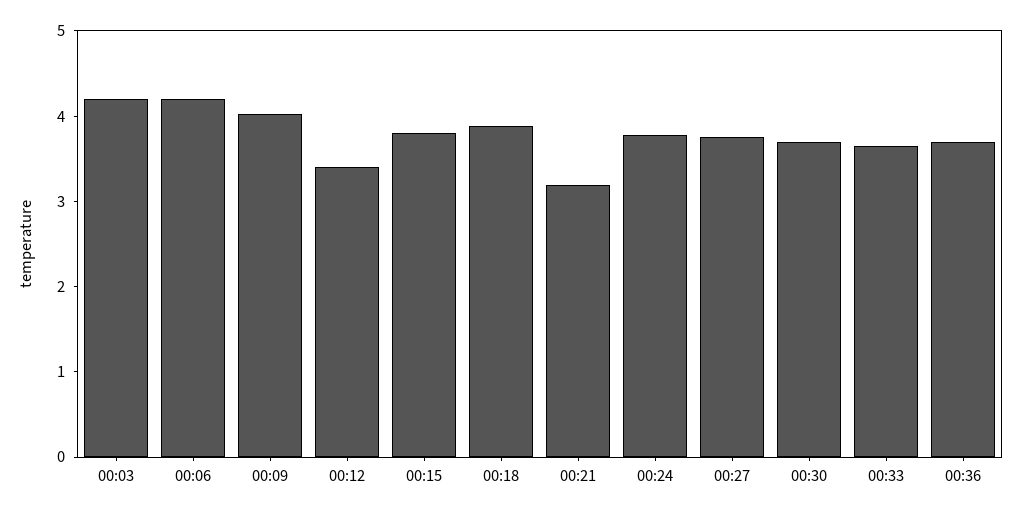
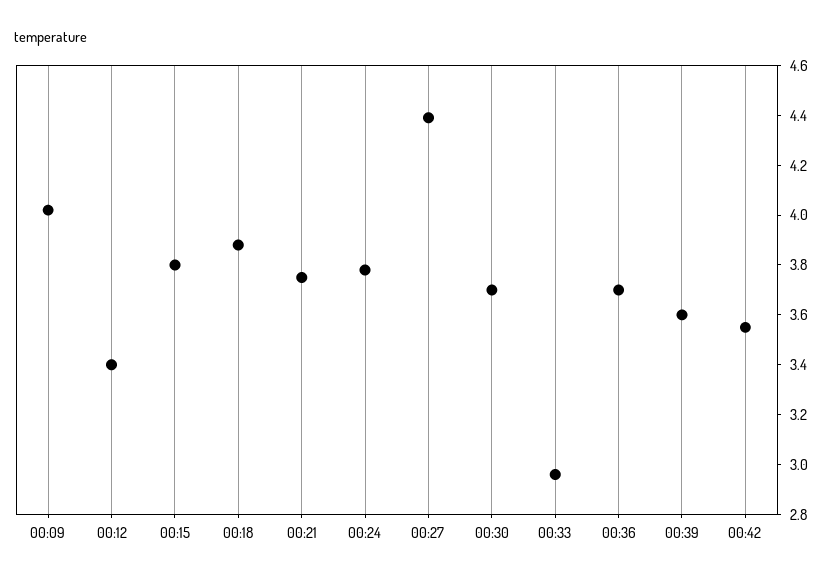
00:03: 4.2 -> none
00:06: 4.2 -> none
00:21: 3.2 -> 3.75
00:27: 3.8 -> 4.4
00:33: 3.6 -> 2.95
00:39: none -> 3.6
00:42: none -> 3.55

